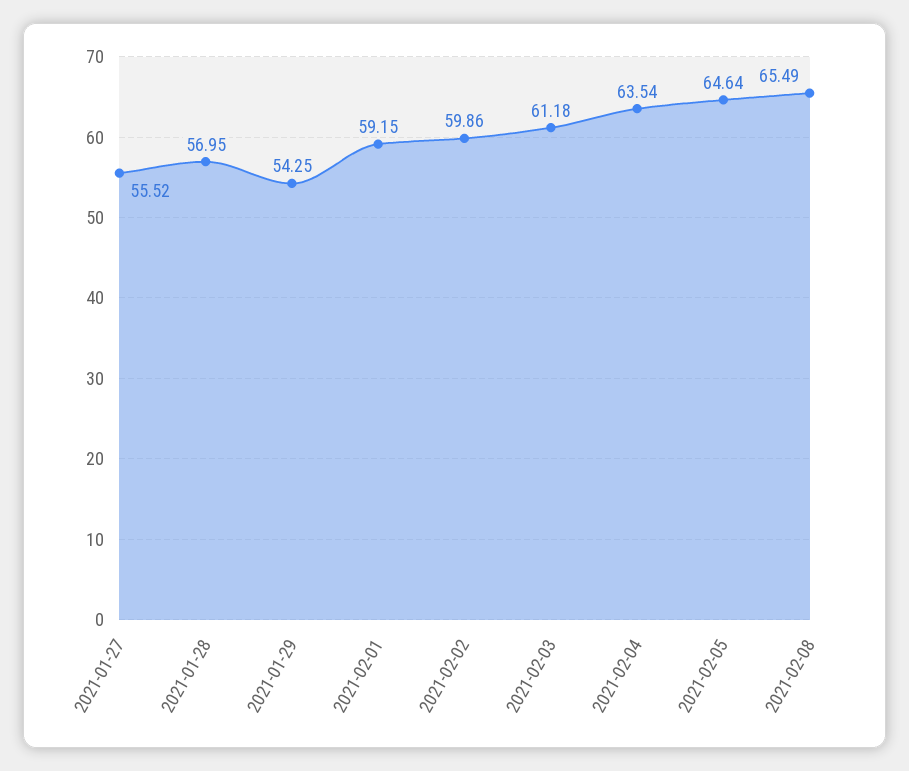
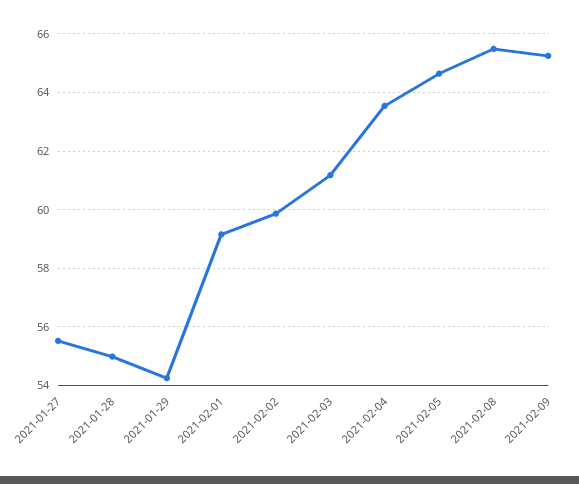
2021-01-28: 56.95 -> 55
2021-02-09: none -> 65.25

